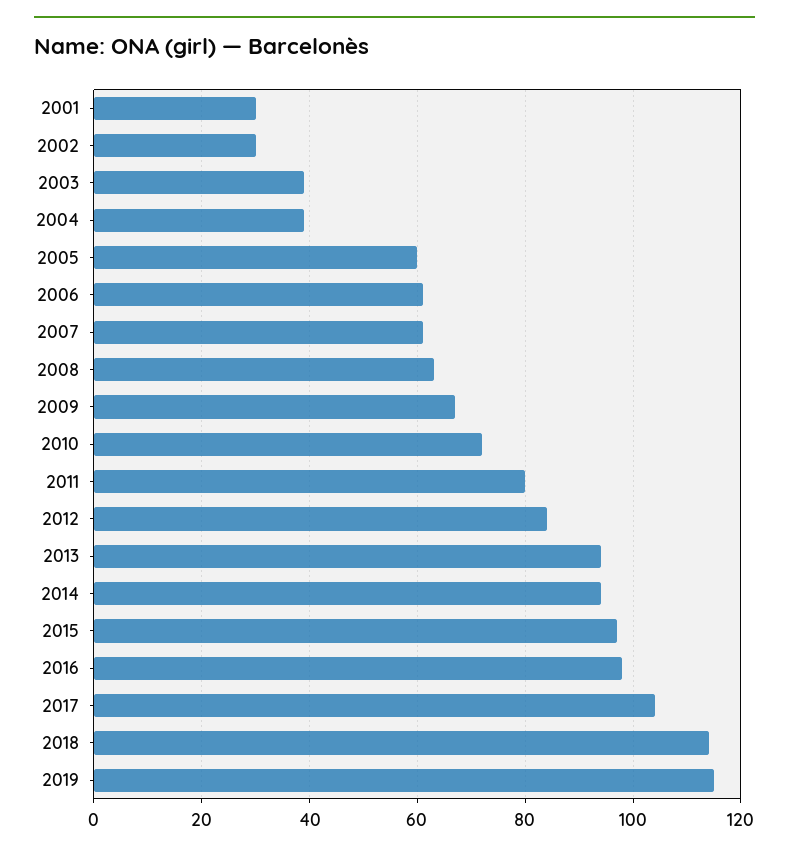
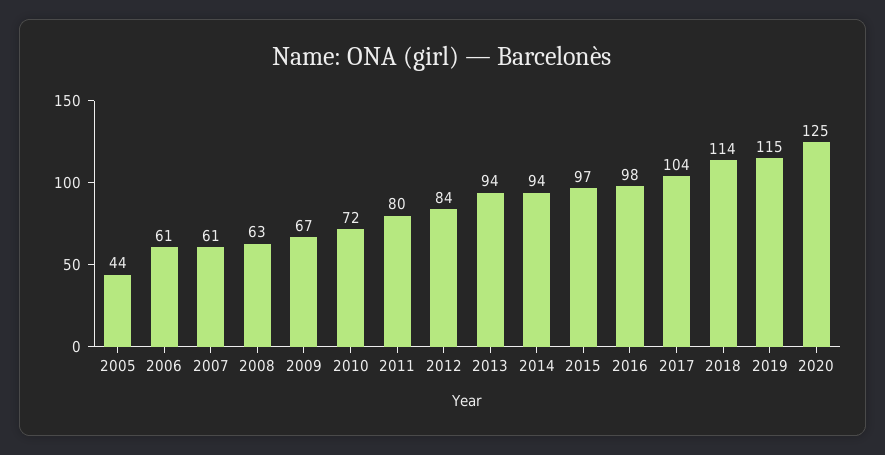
2001: 30 -> none
2002: 30 -> none
2003: 40 -> none
2004: 40 -> none
2005: 60 -> 44
2020: none -> 125

